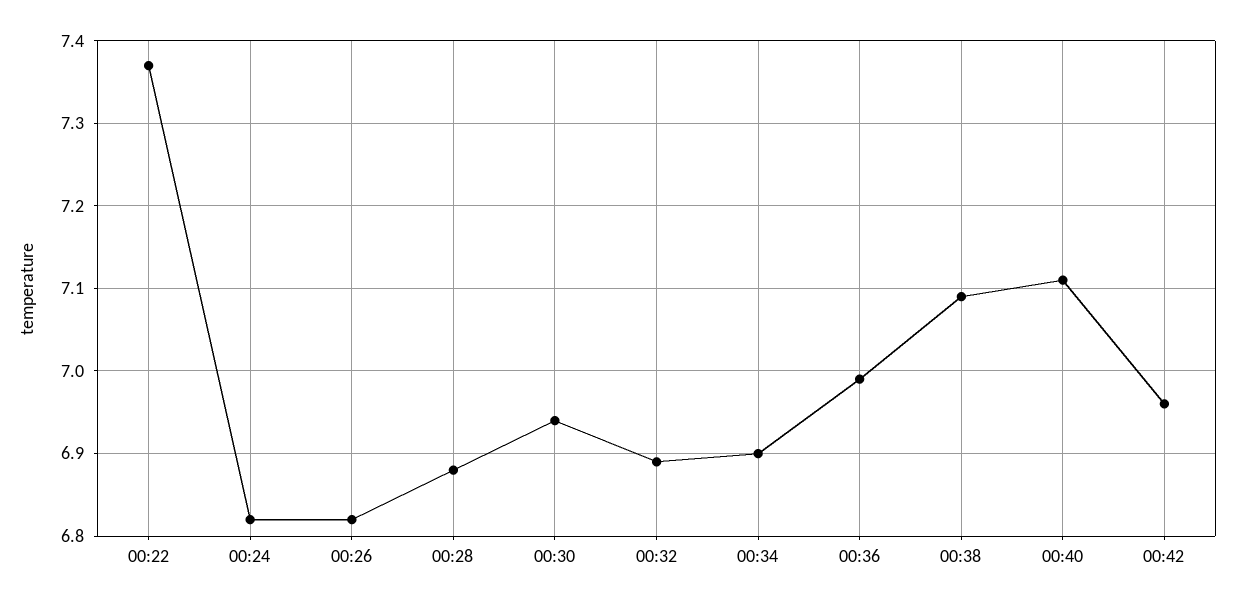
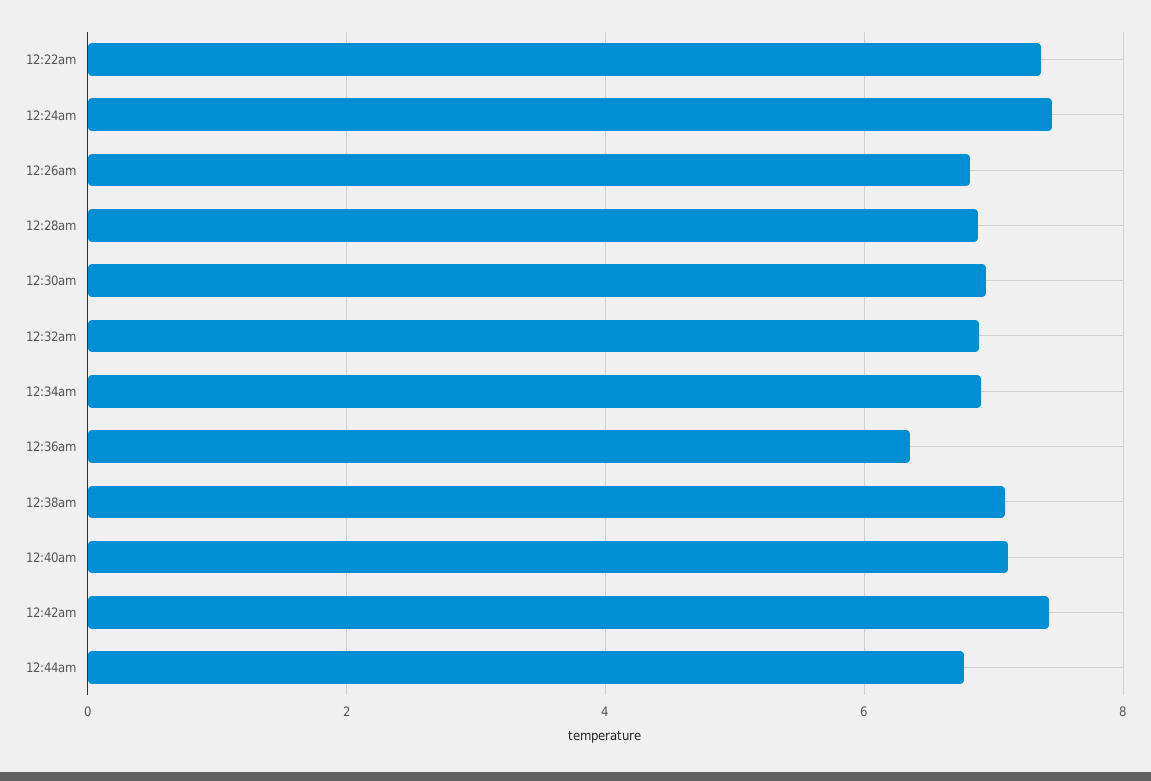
00:24: 6.82 -> 7.4
00:36: 6.99 -> 6.4
00:42: 6.96 -> 7.4
12:44am: none -> 6.8

